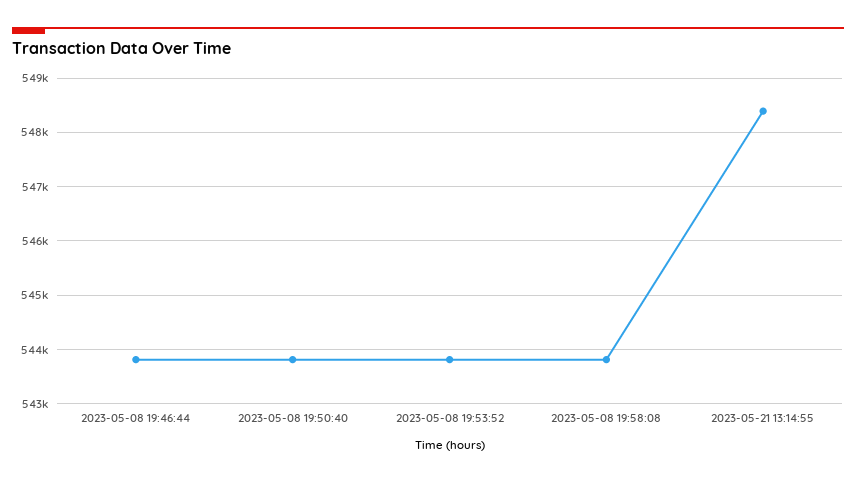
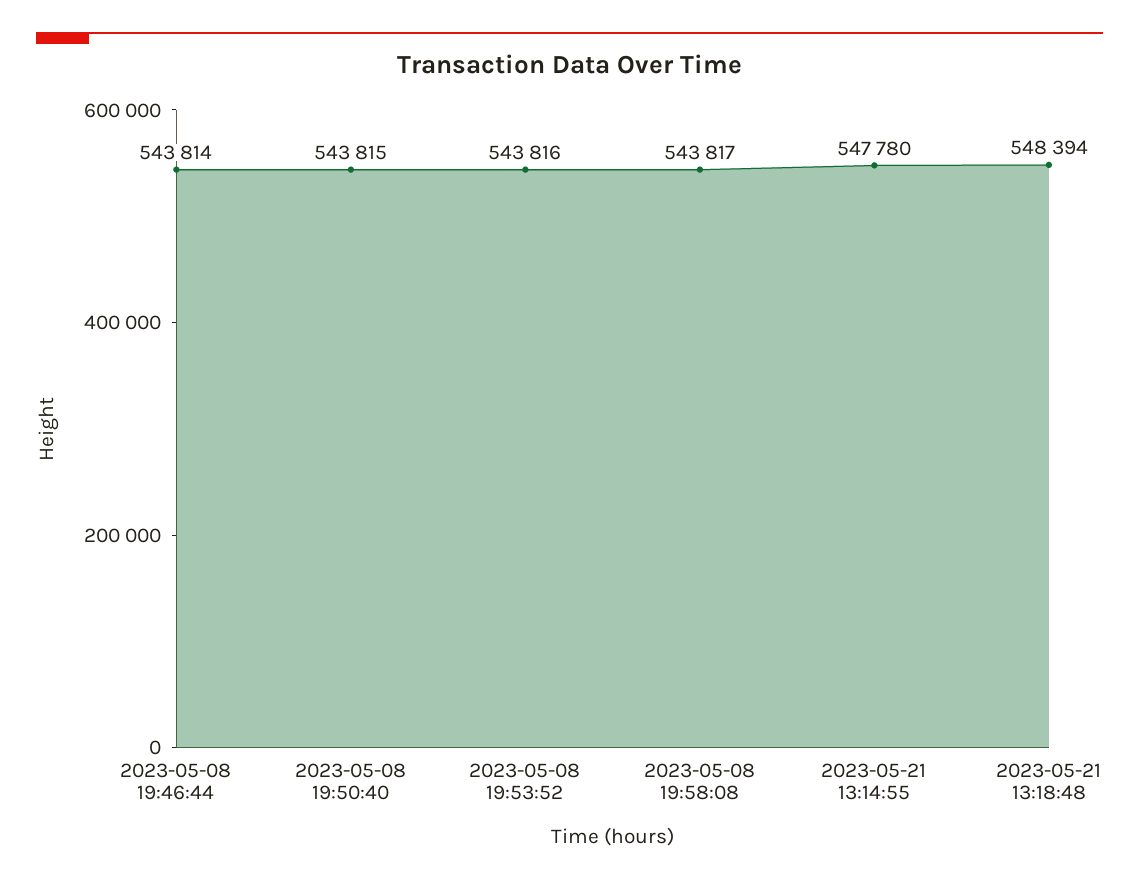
2023-05-21 13:14:55: 548400 -> 547780
2023-05-21 13:18:48: none -> 548394

